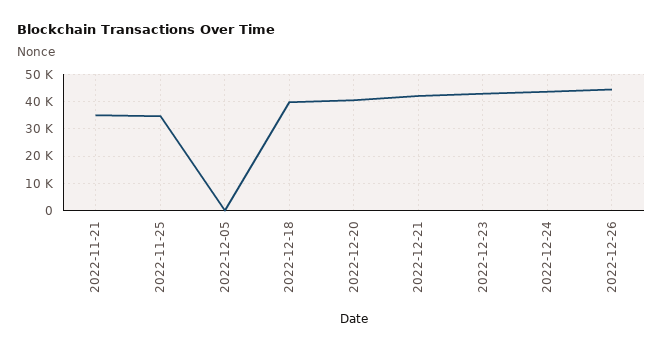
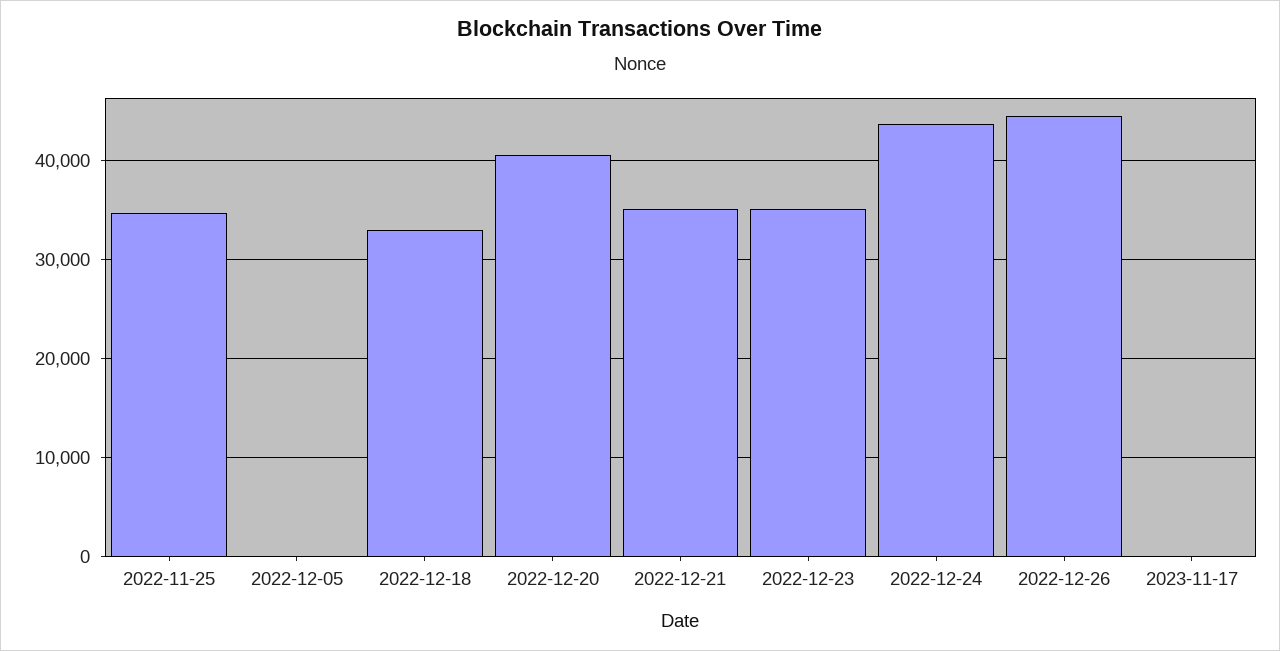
2022-11-21: 35000 -> none
2022-12-18: 40000 -> 33000
2022-12-21: 42500 -> 35000
2022-12-23: 42500 -> 35000
2023-11-17: none -> 0

